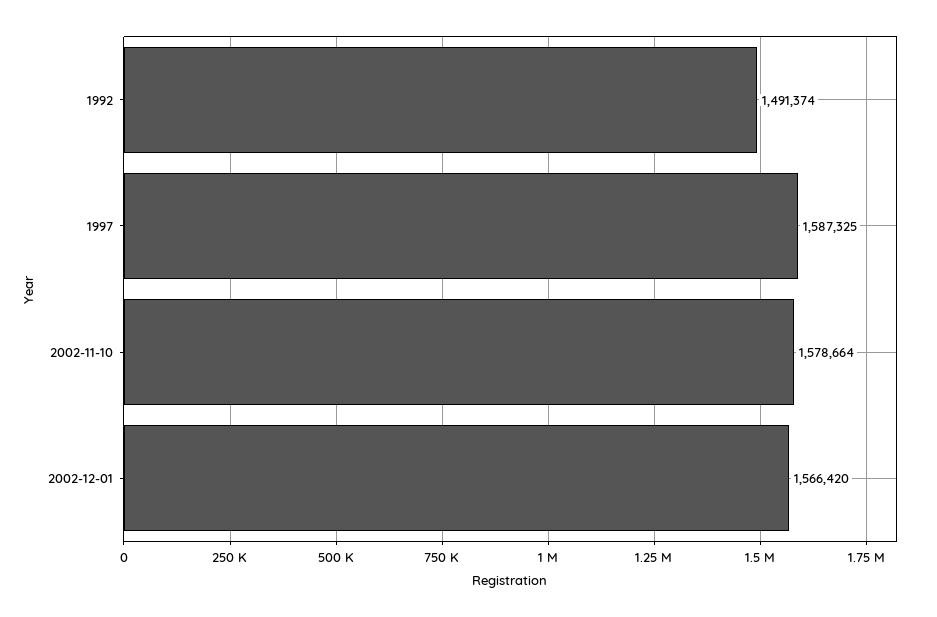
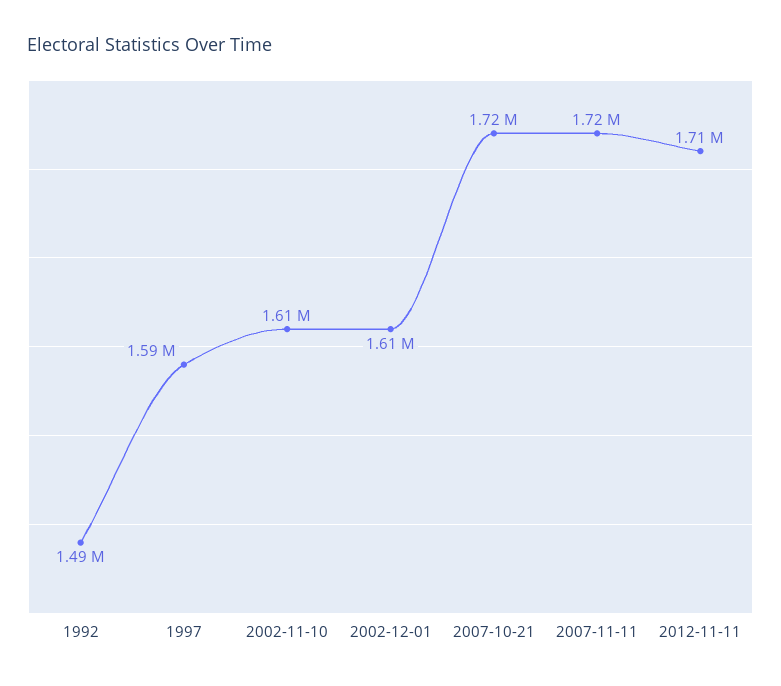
2002-11-10: 1578664 -> 1610000
2002-12-01: 1566420 -> 1610000
2007-10-21: none -> 1720000
2007-11-11: none -> 1720000
2012-11-11: none -> 1710000

